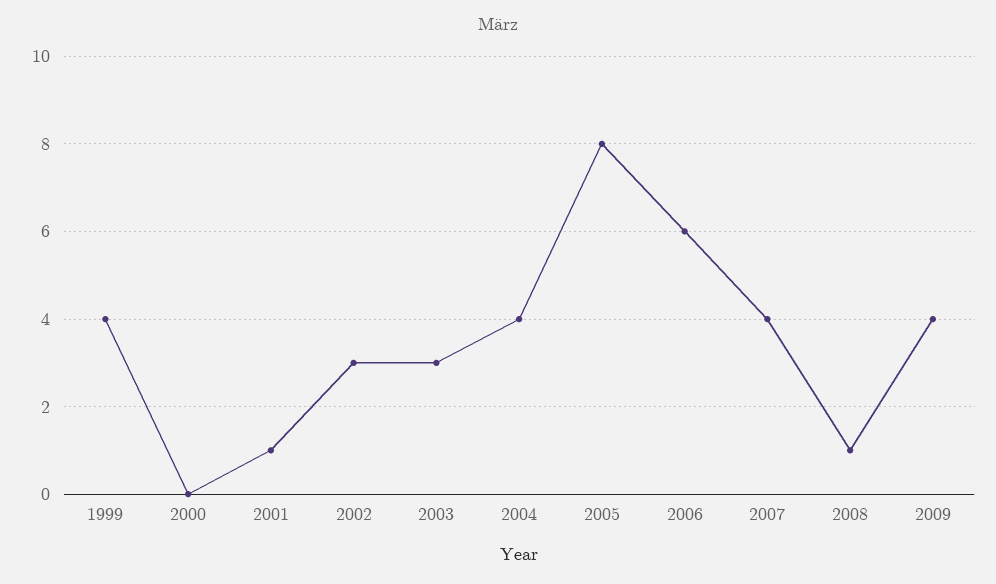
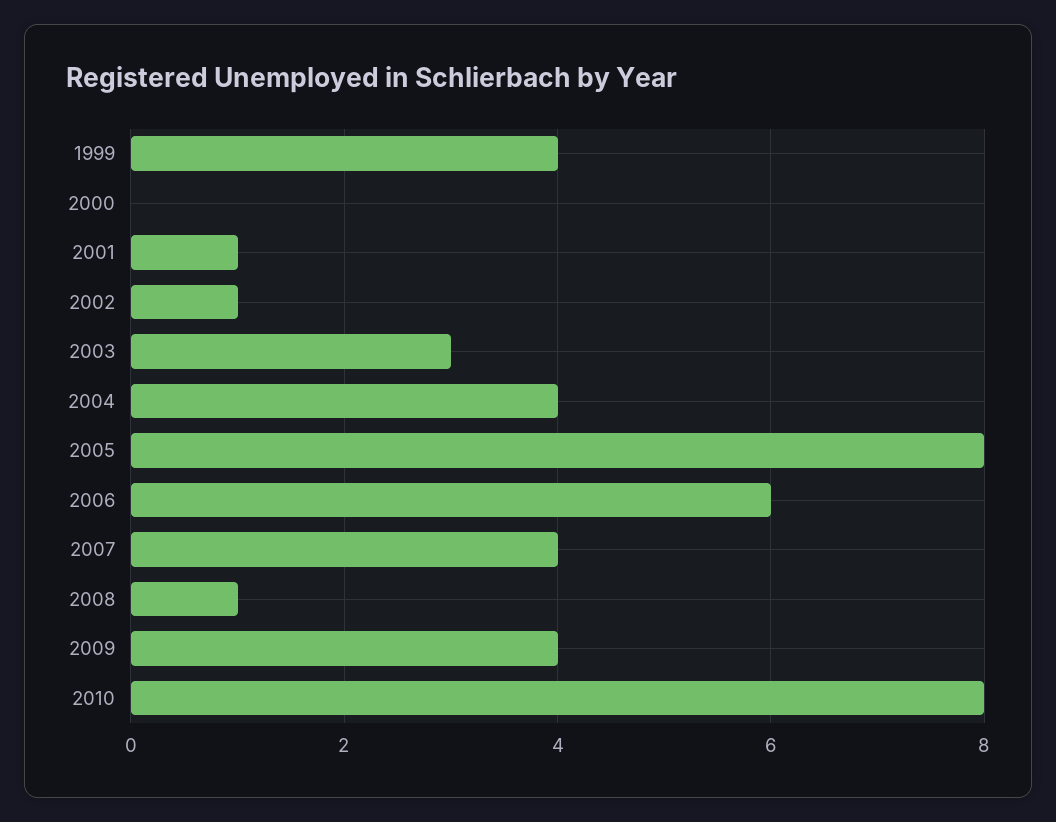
2002: 3 -> 1
2010: none -> 8

